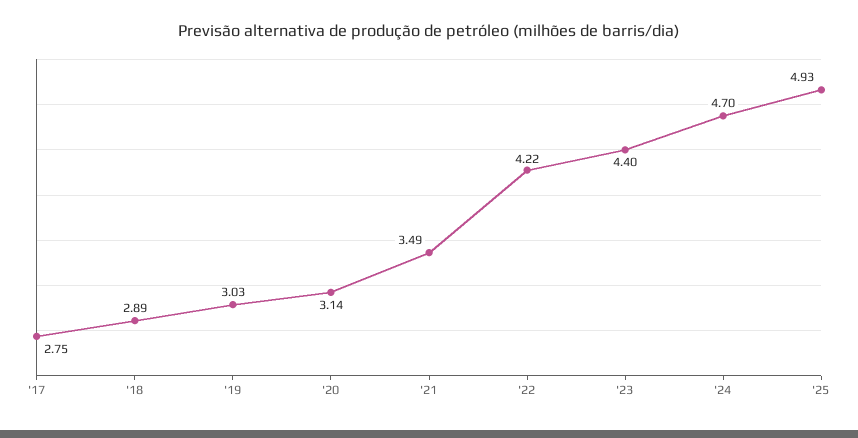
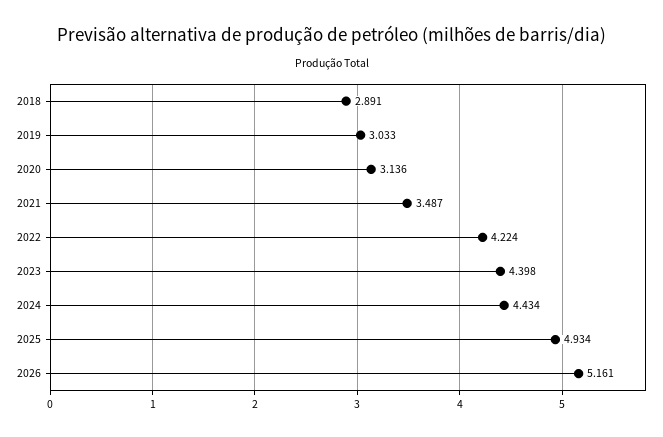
'17: 2.75 -> none
'24: 4.7 -> 4.434
2026: none -> 5.161

